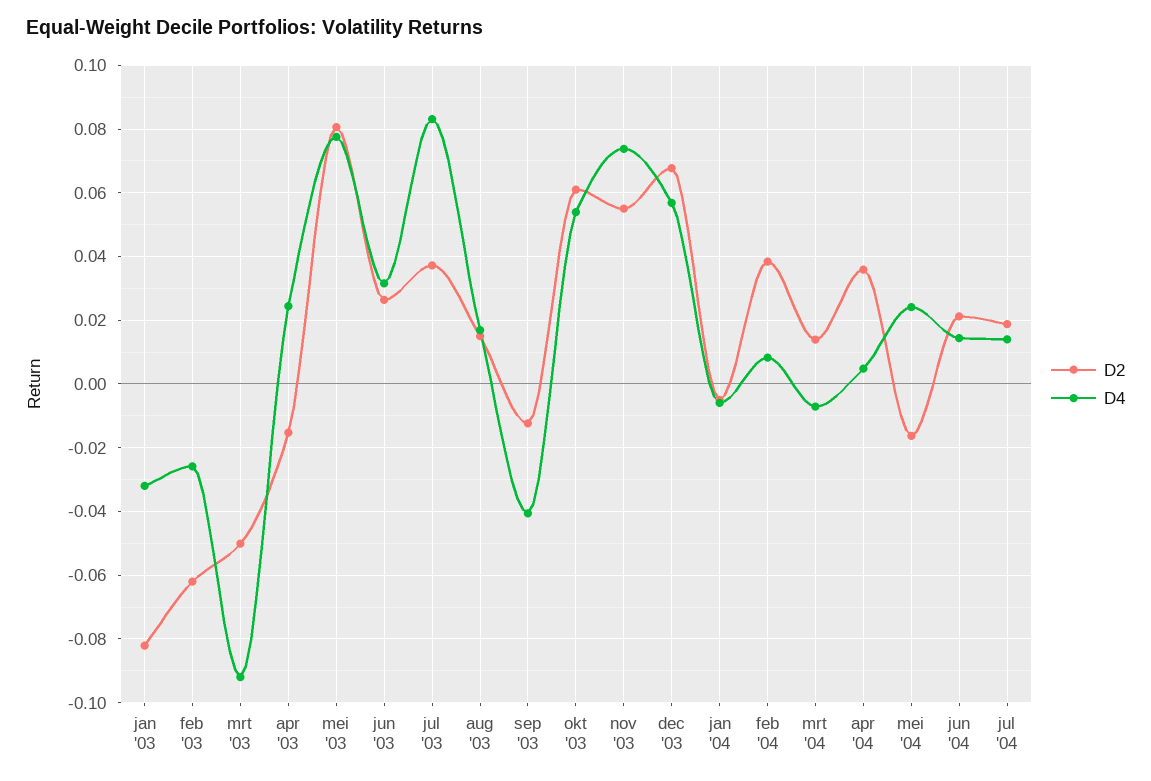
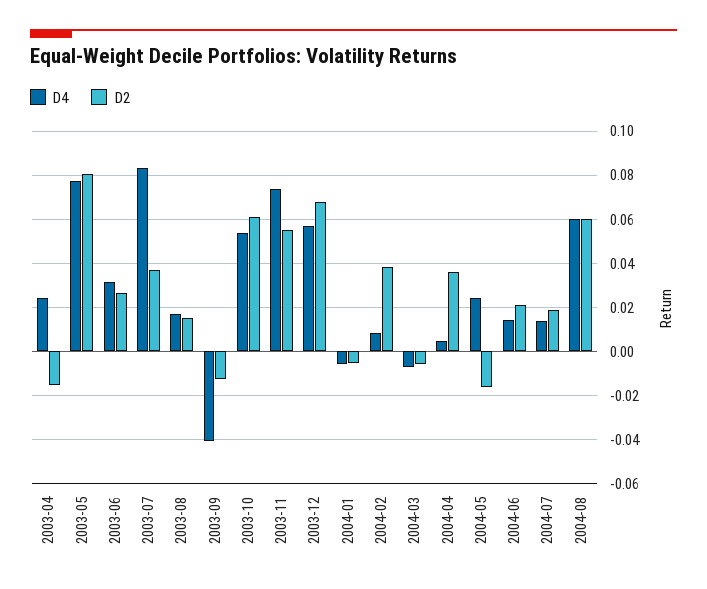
D2, jan '03: -0.082 -> none
D4, jan '03: -0.032 -> none
D2, feb '03: -0.062 -> none
D4, feb '03: -0.026 -> none
D2, mrt '03: -0.05 -> none
D4, mrt '03: -0.092 -> none
D2, mrt '04: 0.014 -> -0.005
D4, 2004-08: none -> 0.06
D2, 2004-08: none -> 0.06

